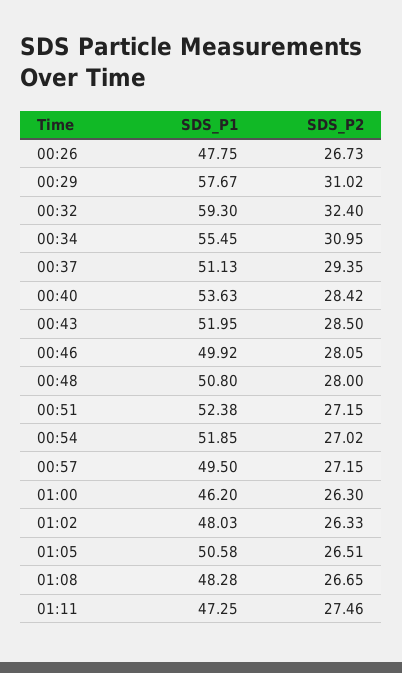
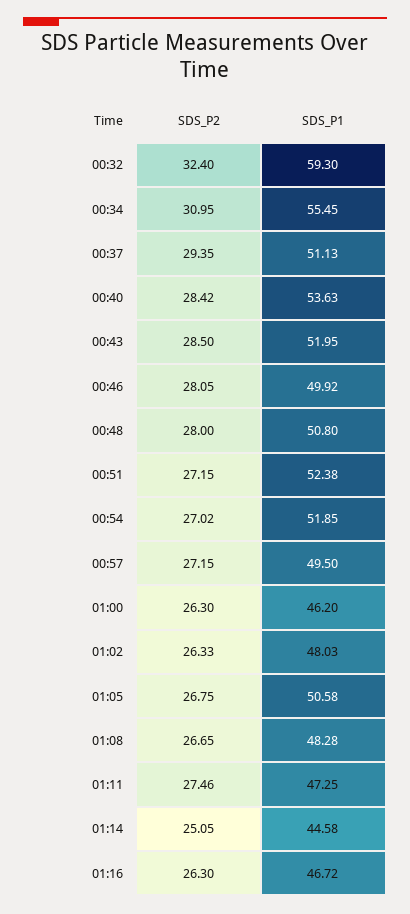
SDS_P1, 00:26: 47.75 -> none
SDS_P2, 00:26: 26.73 -> none
SDS_P1, 00:29: 57.67 -> none
SDS_P2, 00:29: 31.02 -> none
SDS_P2, 01:05: 26.51 -> 26.75
SDS_P2, 01:14: none -> 25.05
SDS_P1, 01:14: none -> 44.58
SDS_P2, 01:16: none -> 26.3
SDS_P1, 01:16: none -> 46.72

